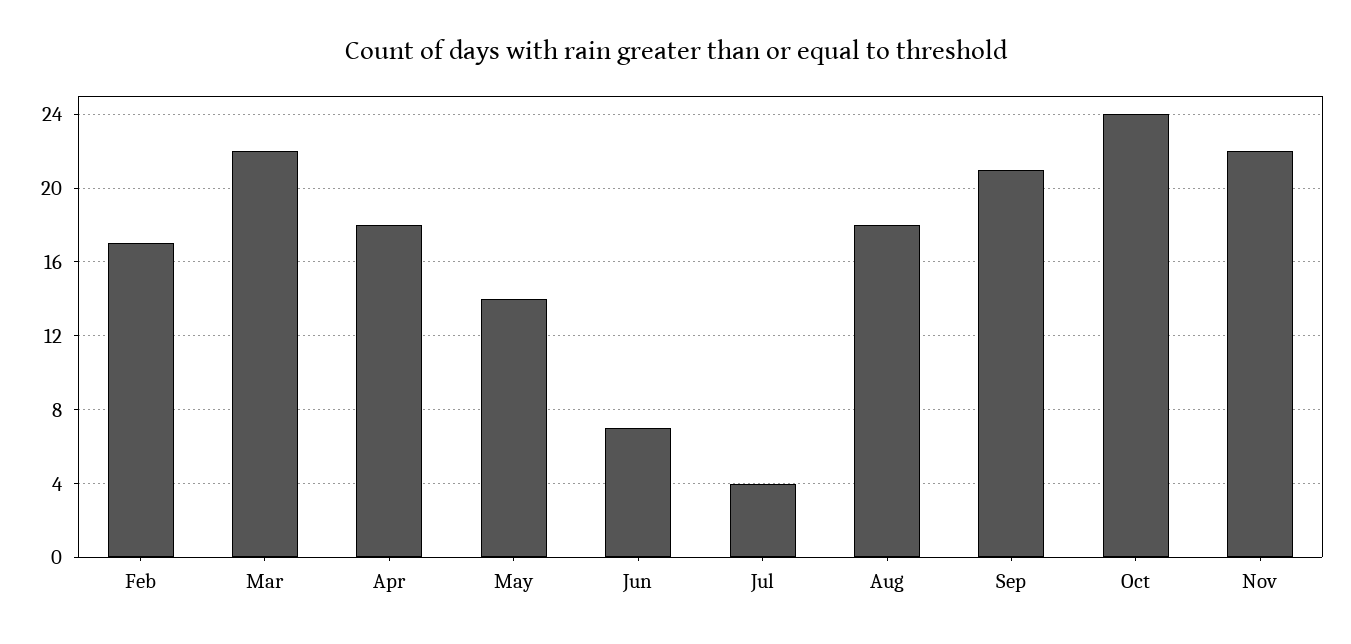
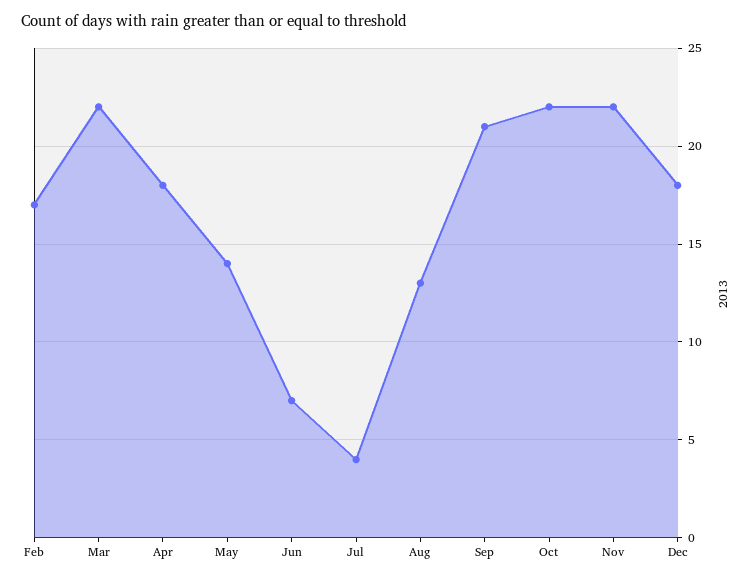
Aug: 18 -> 13
Oct: 24 -> 22
Dec: none -> 18

